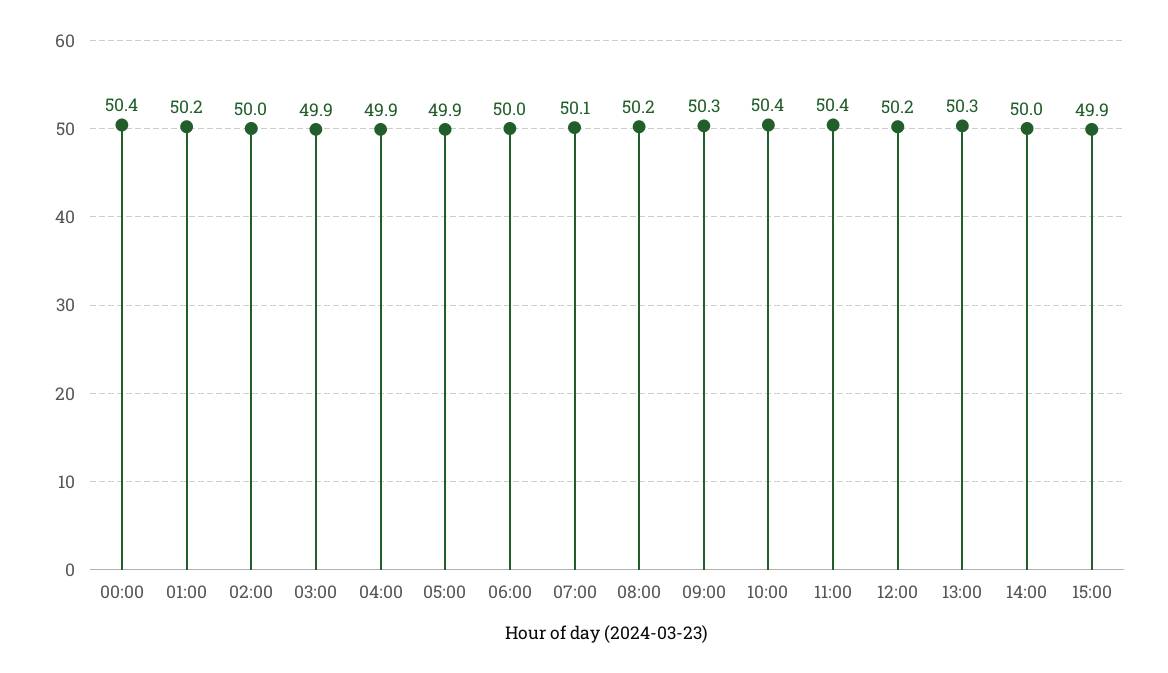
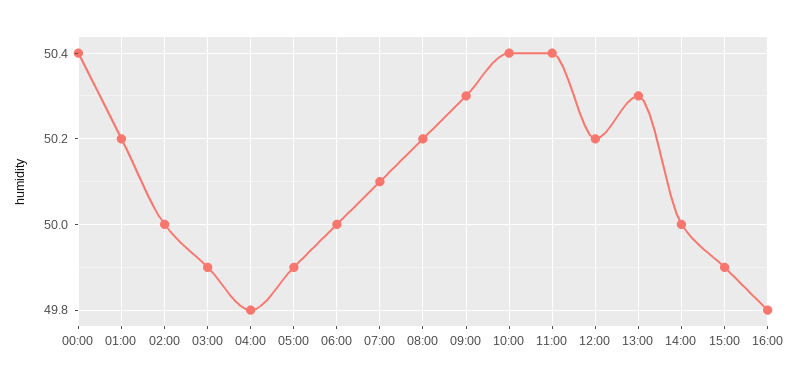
04:00: 49.9 -> 49.8
16:00: none -> 49.8

